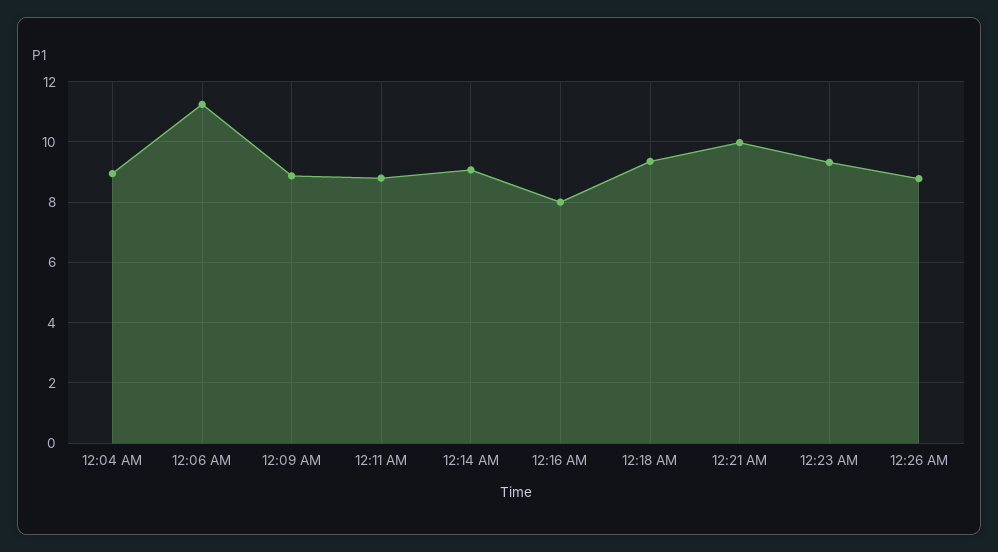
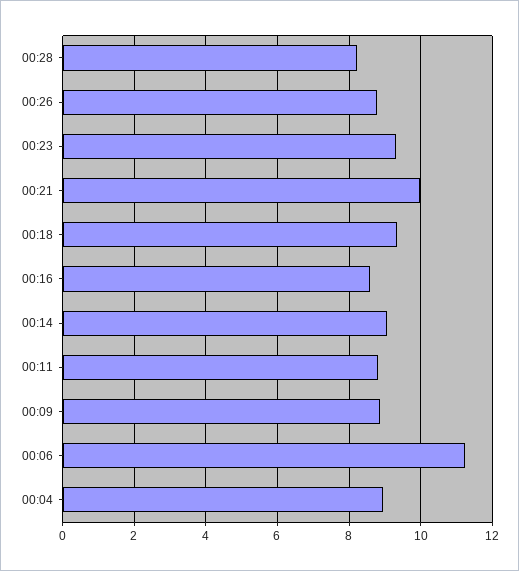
12:16 AM: 8 -> 8.6
00:28: none -> 8.2

